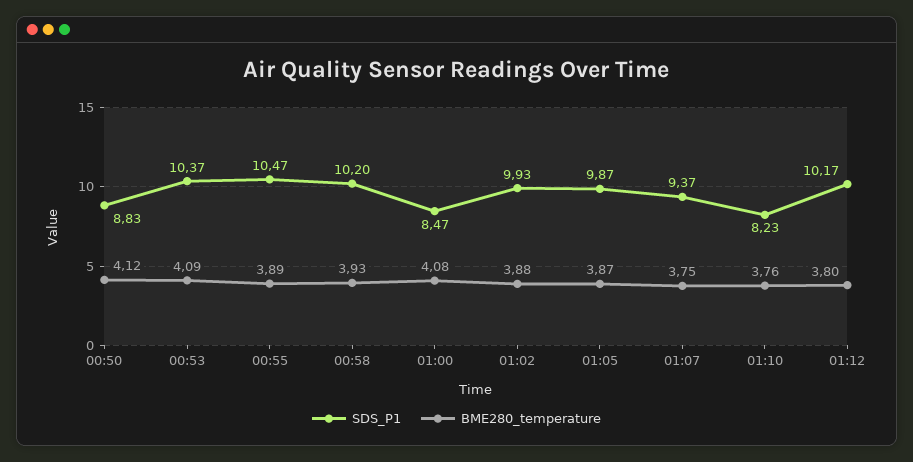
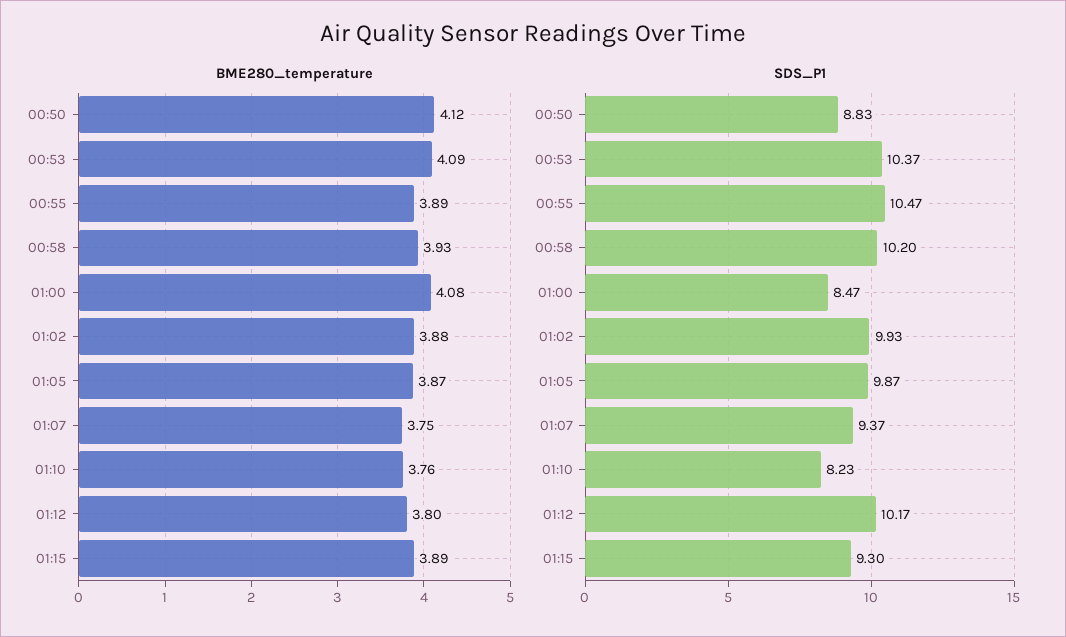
BME280_temperature, 01:15: none -> 3.89
SDS_P1, 01:15: none -> 9.3

